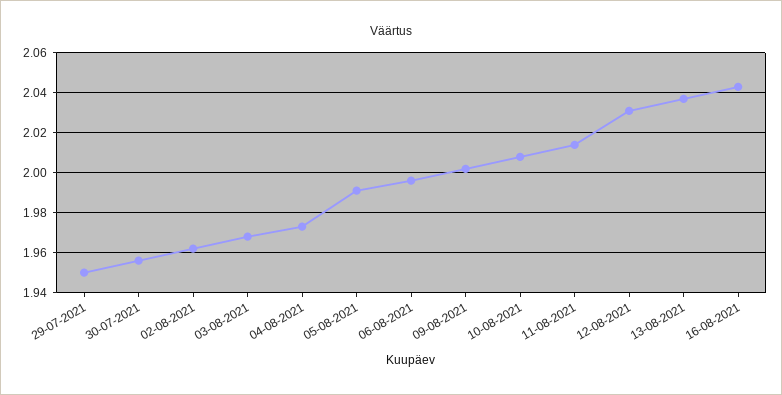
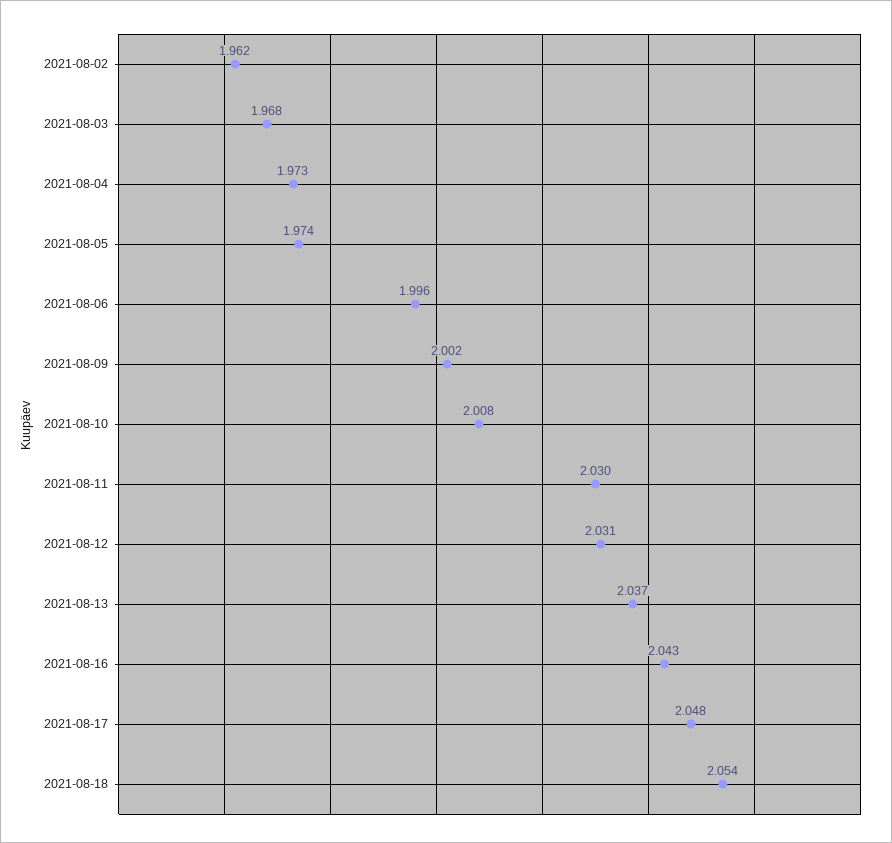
29-07-2021: 1.95 -> none
30-07-2021: 1.955 -> none
05-08-2021: 1.99 -> 1.974
11-08-2021: 2.015 -> 2.03
2021-08-17: none -> 2.048
2021-08-18: none -> 2.054

